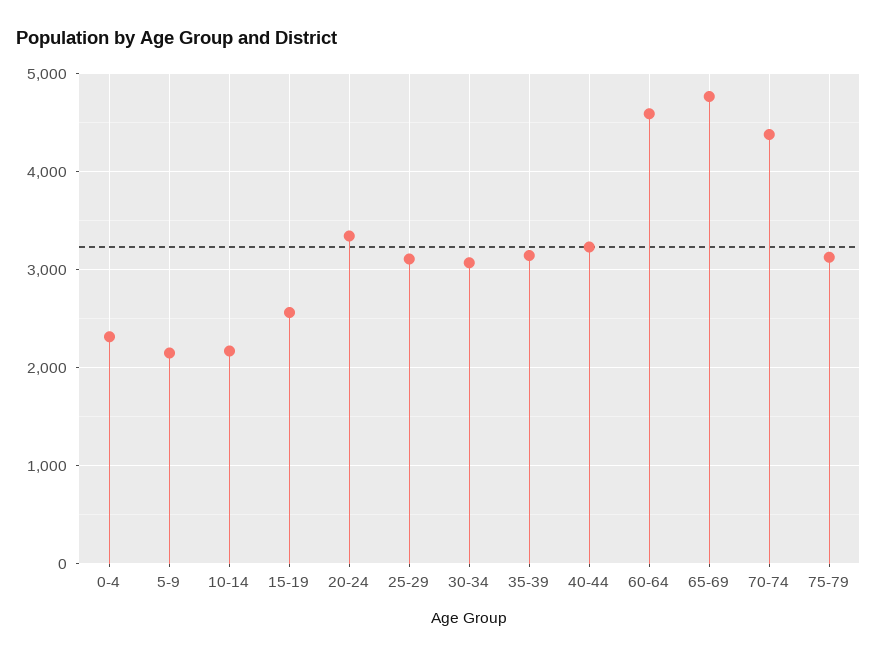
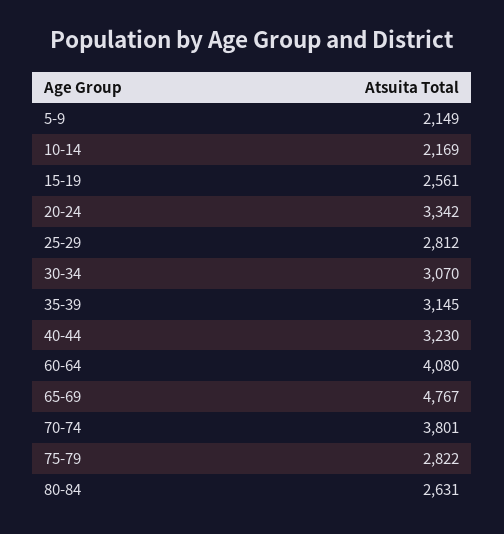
0-4: 2300 -> none
25-29: 3100 -> 2812
60-64: 4600 -> 4080
70-74: 4400 -> 3801
75-79: 3100 -> 2822
80-84: none -> 2631

